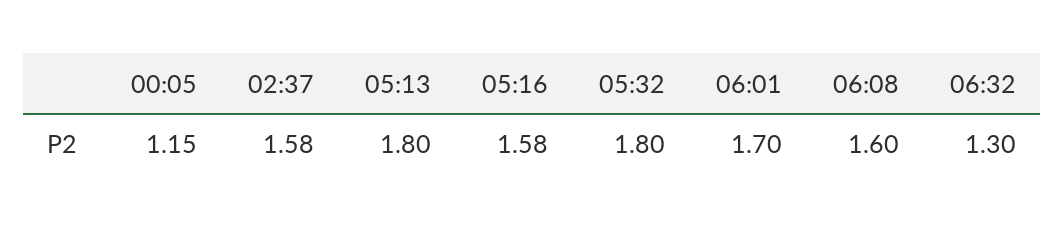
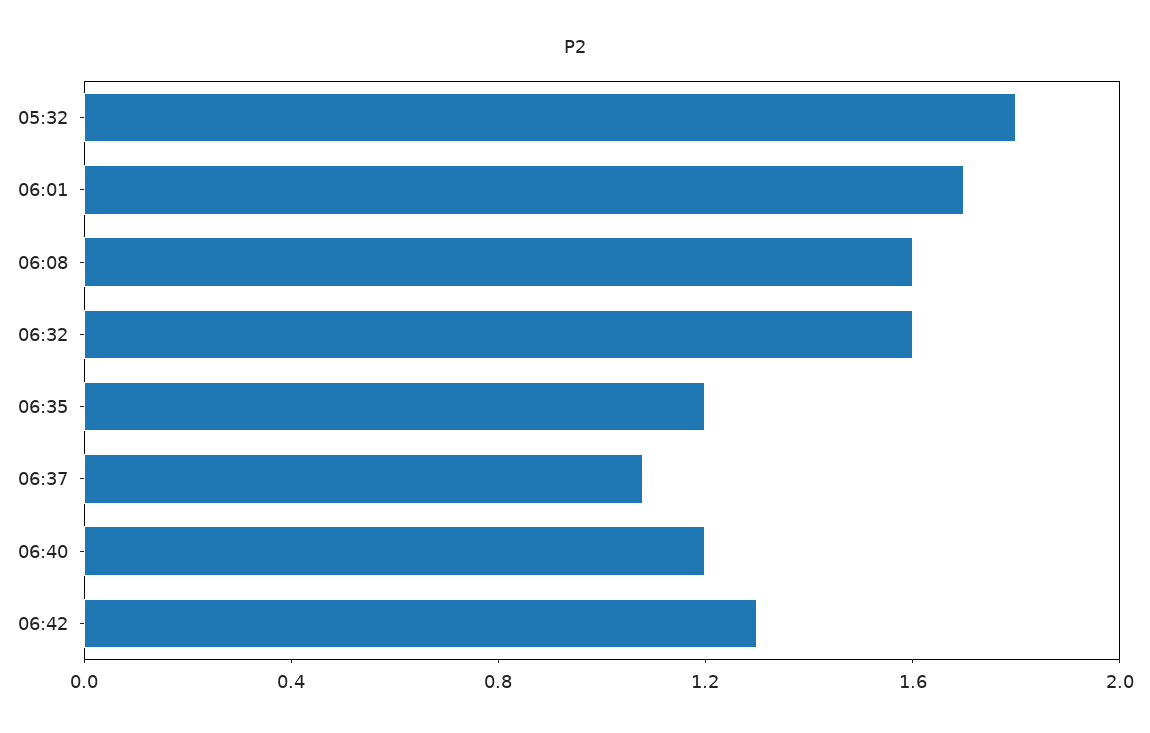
00:05: 1.15 -> none
02:37: 1.58 -> none
05:13: 1.8 -> none
05:16: 1.58 -> none
06:32: 1.3 -> 1.6
06:35: none -> 1.2
06:37: none -> 1.1
06:40: none -> 1.2
06:42: none -> 1.3

